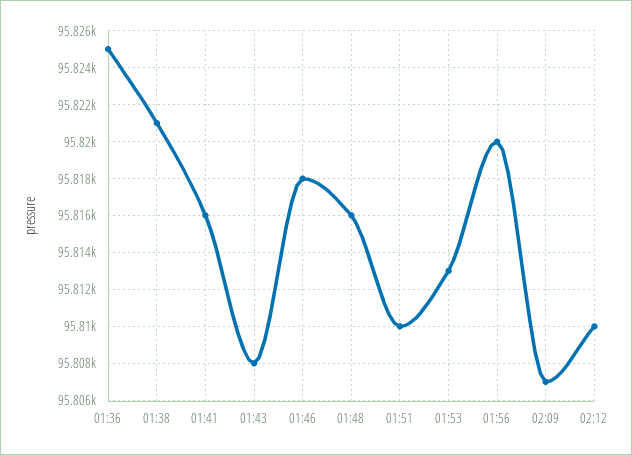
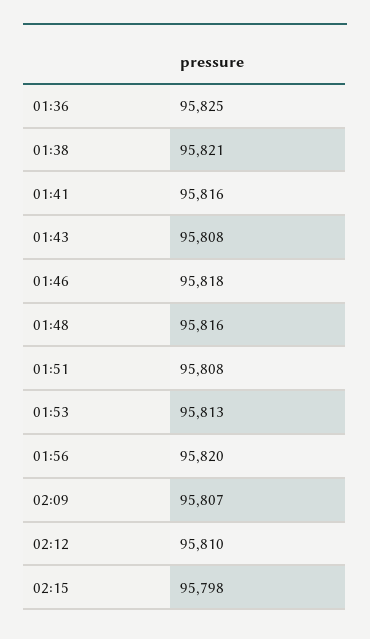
01:51: 95810 -> 95808
02:15: none -> 95798

